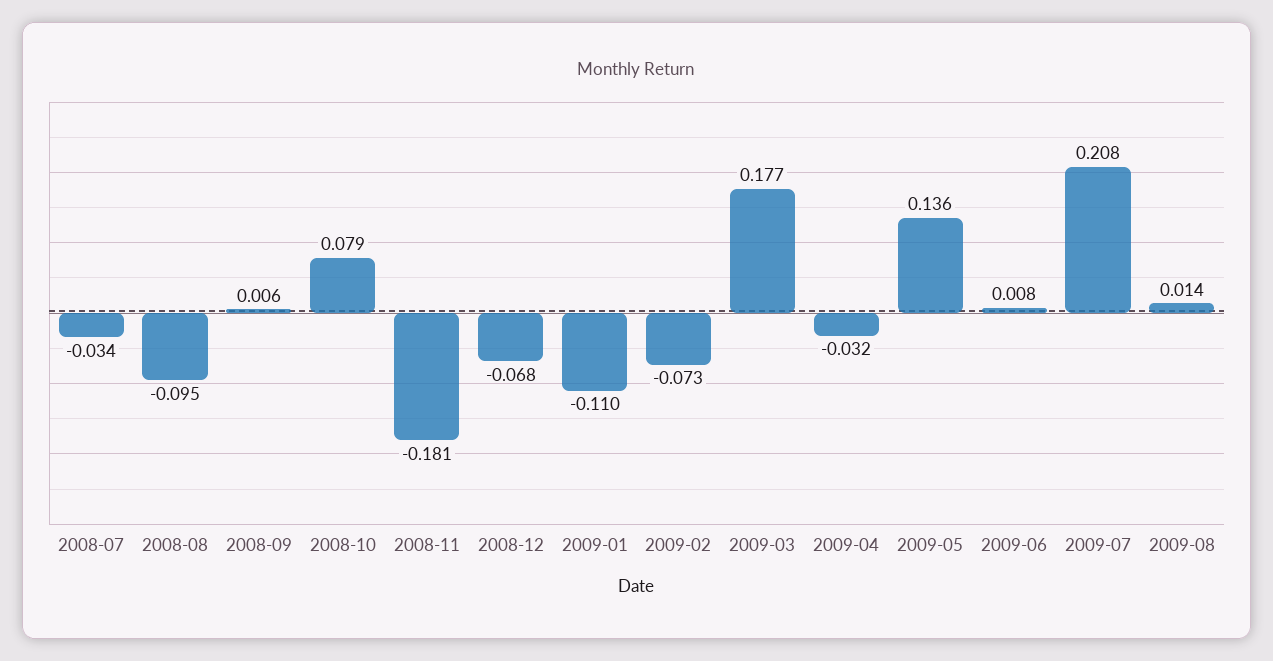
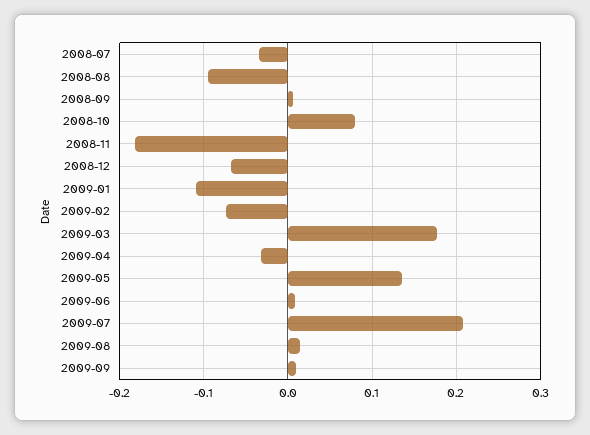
2009-09: none -> 0.01

